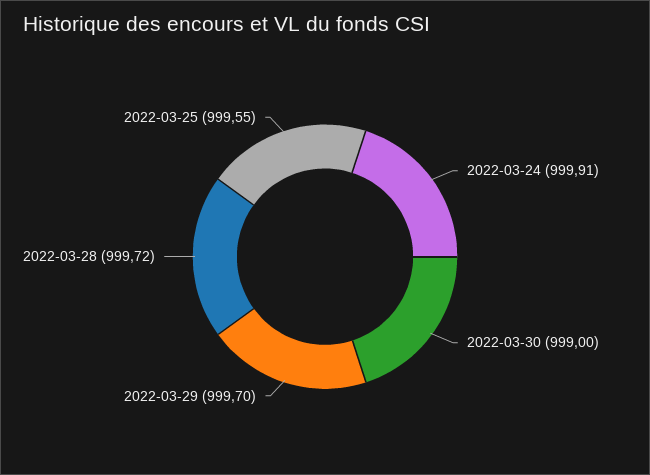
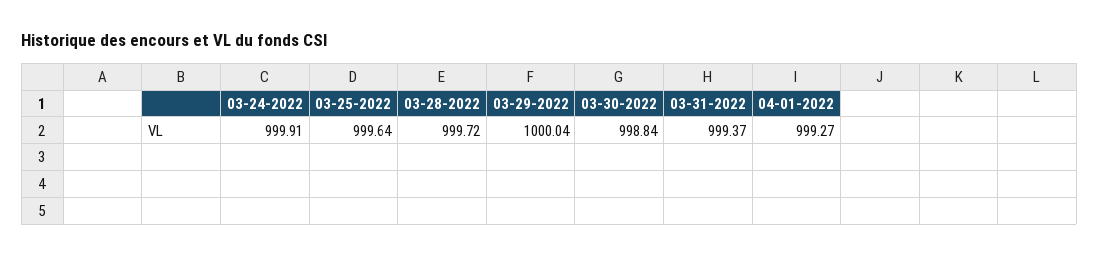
2022-03-30: 999 -> 998.84
2022-03-29: 999.7 -> 1000.04
2022-03-25: 999.55 -> 999.64
03-31-2022: none -> 999.37
04-01-2022: none -> 999.27

